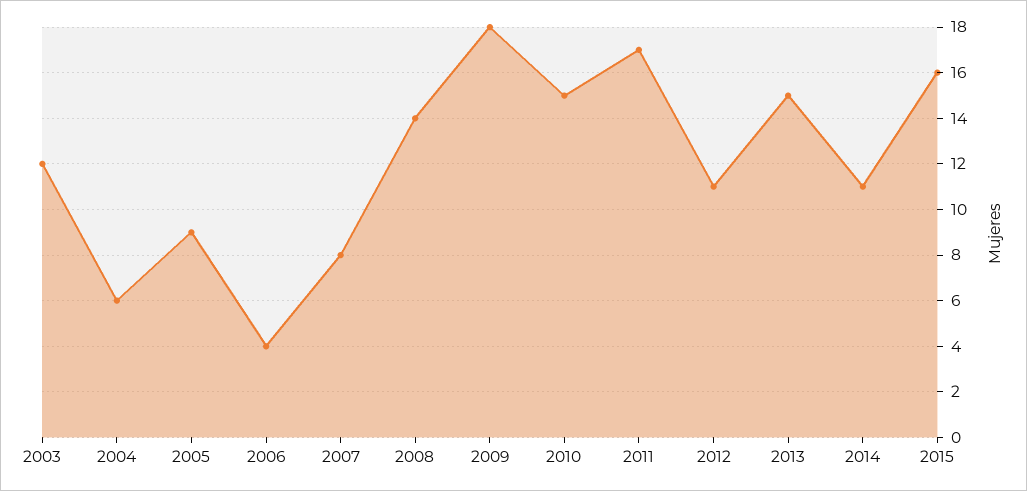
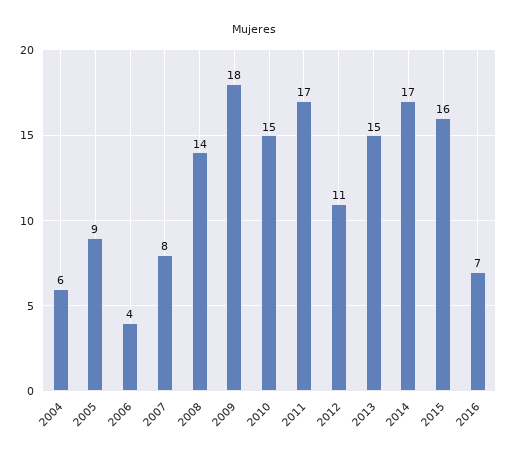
2003: 12 -> none
2014: 11 -> 17
2016: none -> 7

